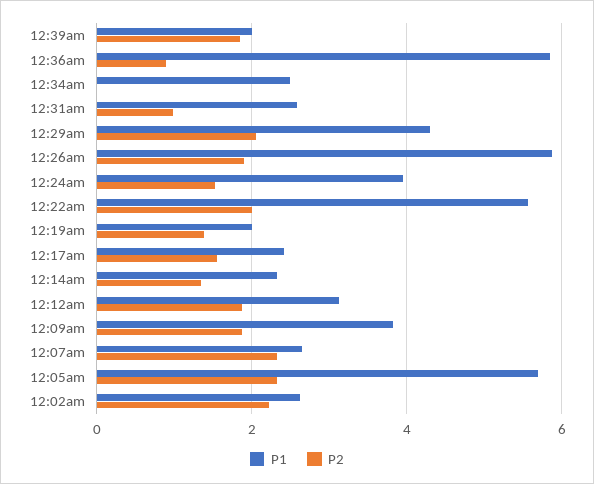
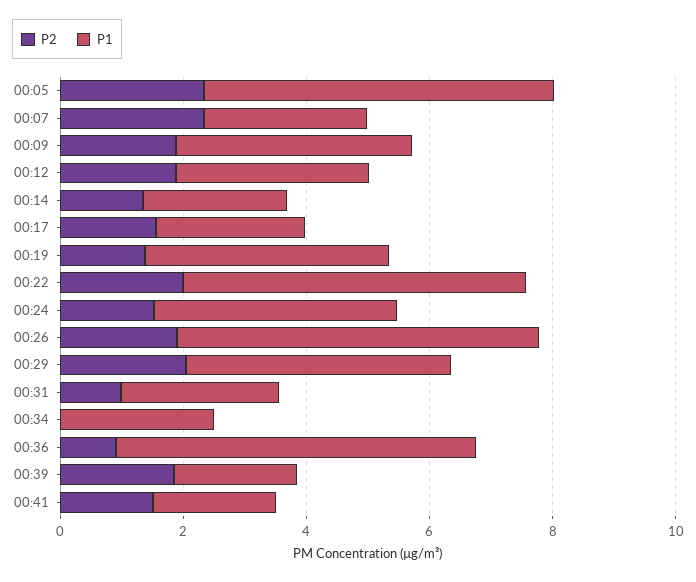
P1, 12:19am: 2 -> 4
P1, 12:02am: 2.6 -> none
P2, 12:02am: 2.2 -> none
P2, 00:41: none -> 1.5
P1, 00:41: none -> 2

